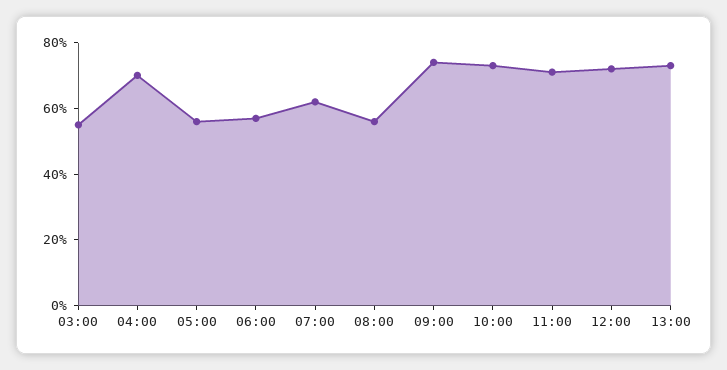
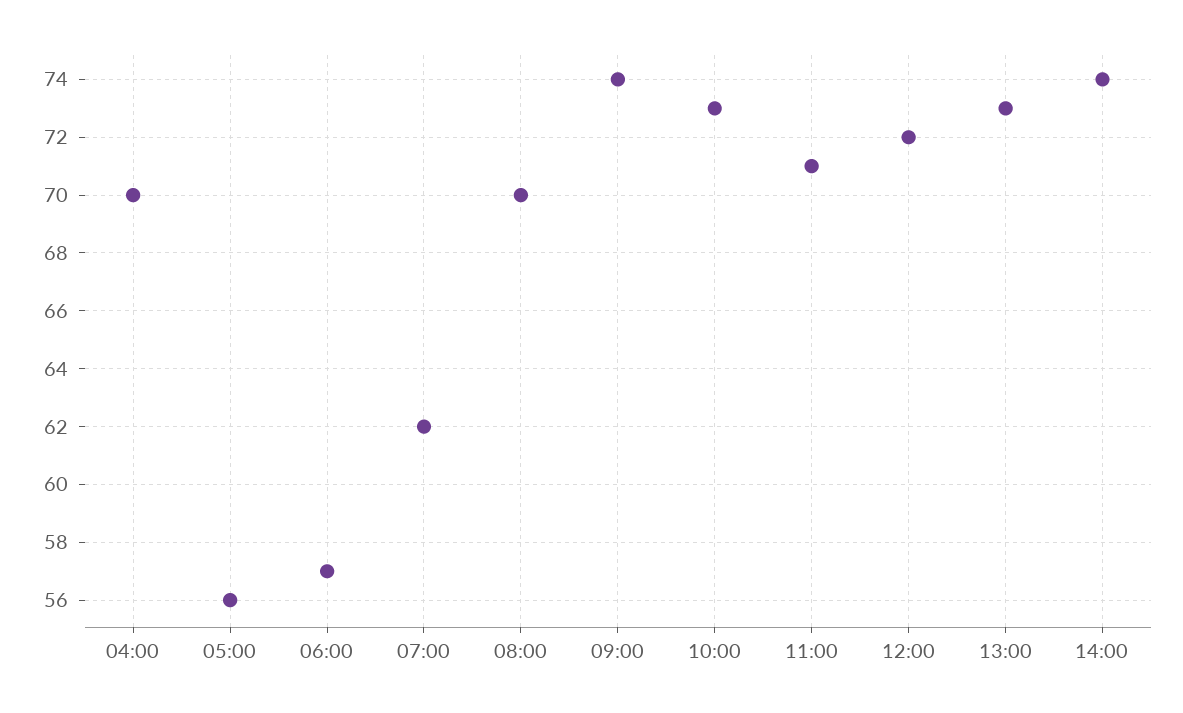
03:00: 55 -> none
08:00: 55 -> 70
14:00: none -> 74

